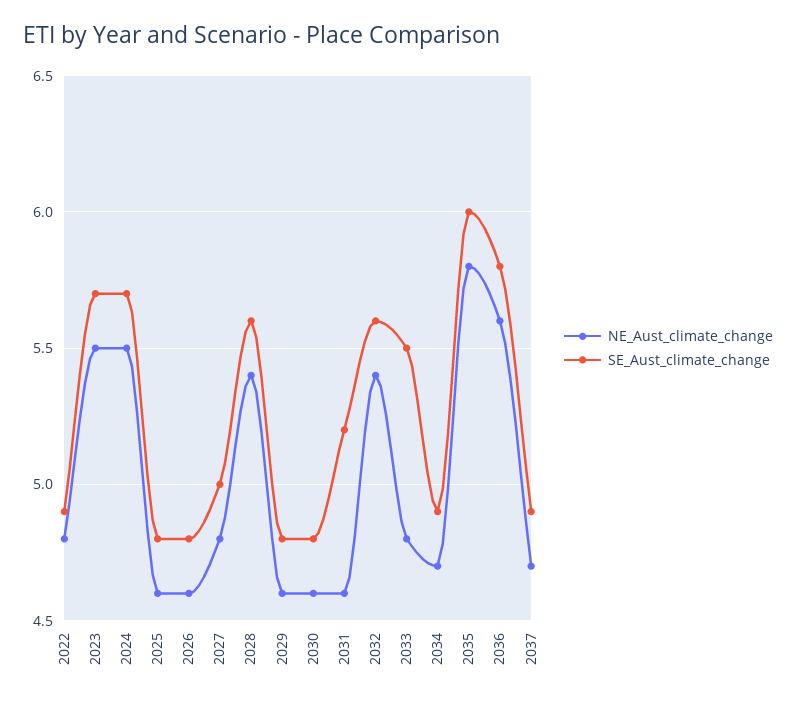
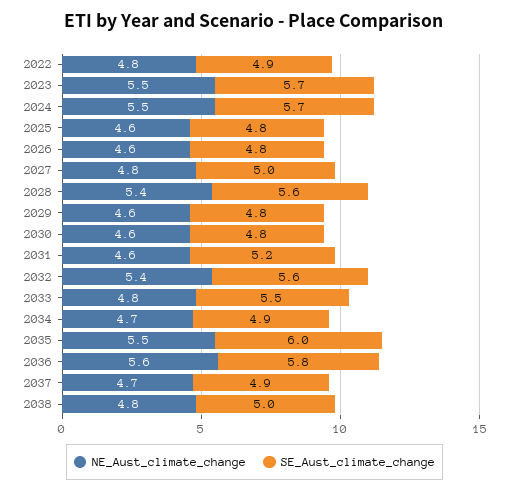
NE_Aust_climate_change, 2035: 5.8 -> 5.5
NE_Aust_climate_change, 2038: none -> 4.8
SE_Aust_climate_change, 2038: none -> 5

